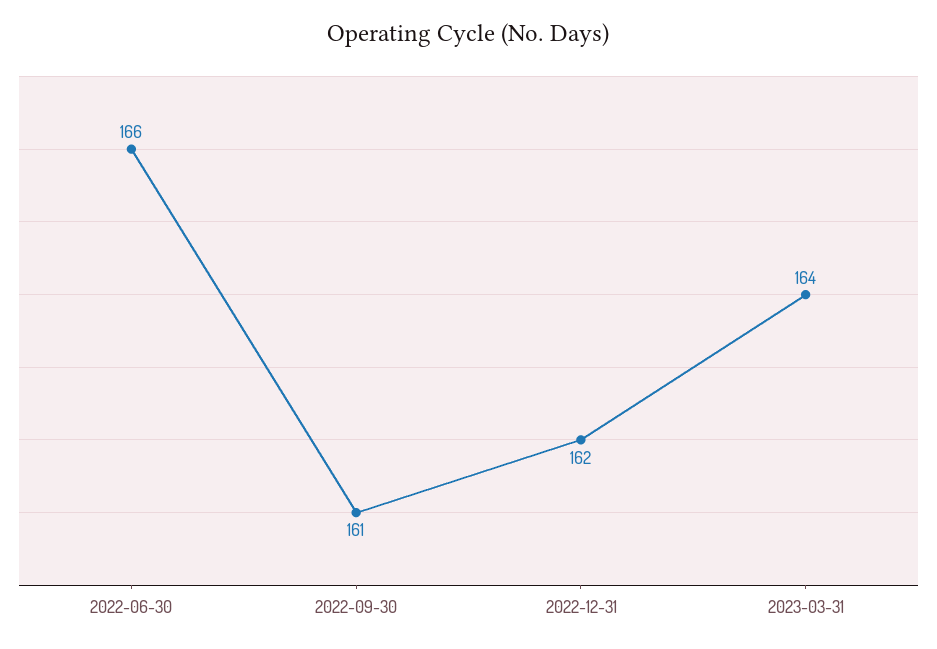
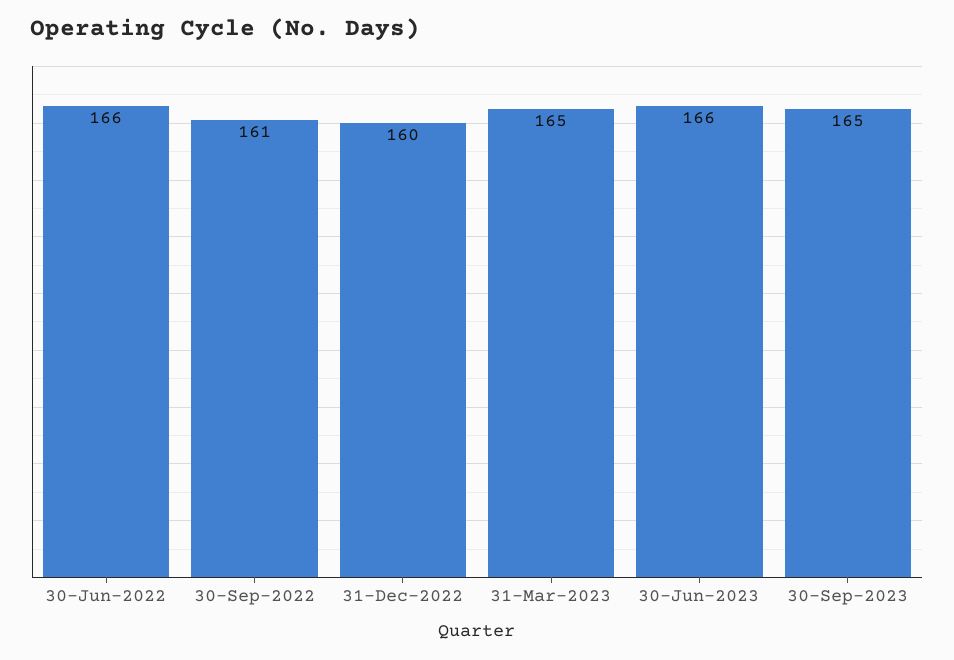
2022-12-31: 162 -> 160
2023-03-31: 164 -> 165
30-Jun-2023: none -> 166
30-Sep-2023: none -> 165

